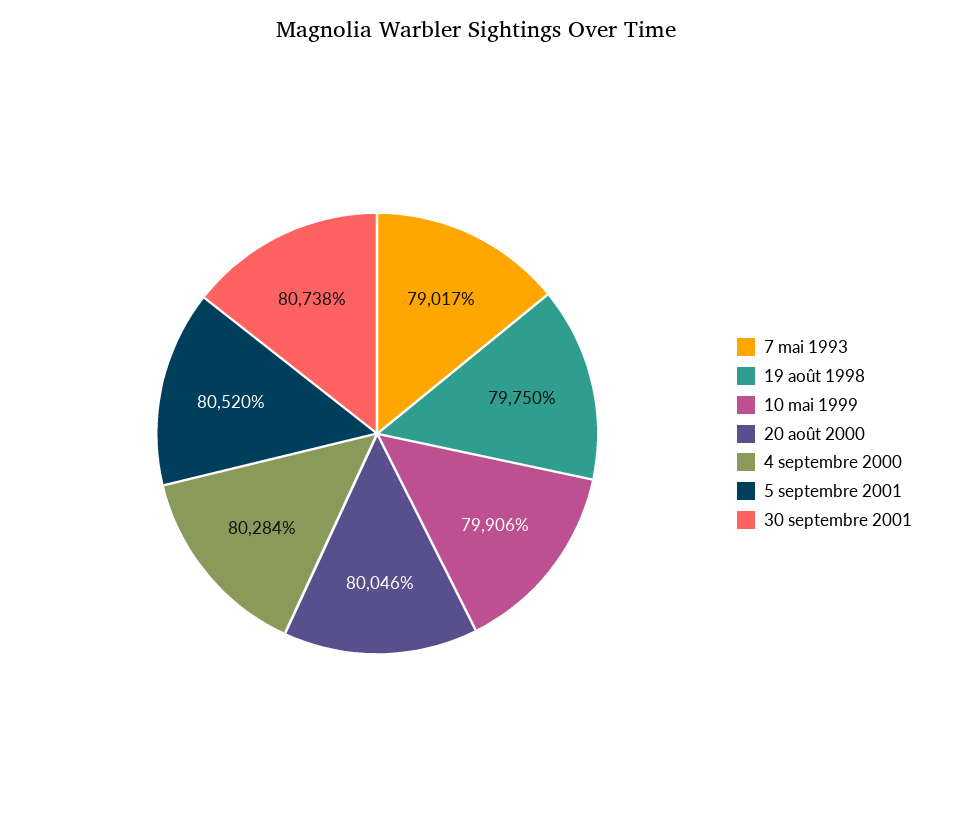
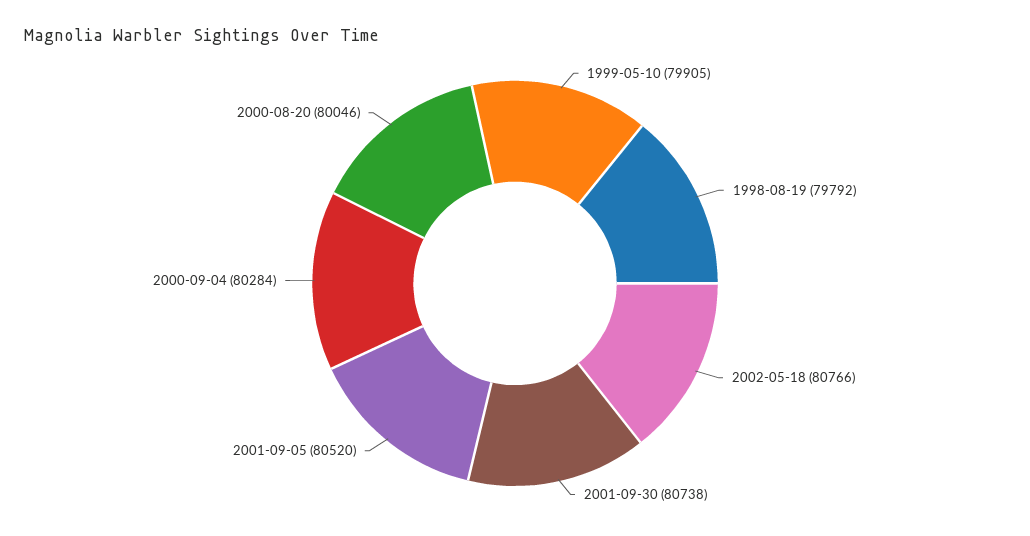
7 mai 1993: 79017 -> none
19 août 1998: 79750 -> 79792
10 mai 1999: 79906 -> 79905
2002-05-18: none -> 80766

